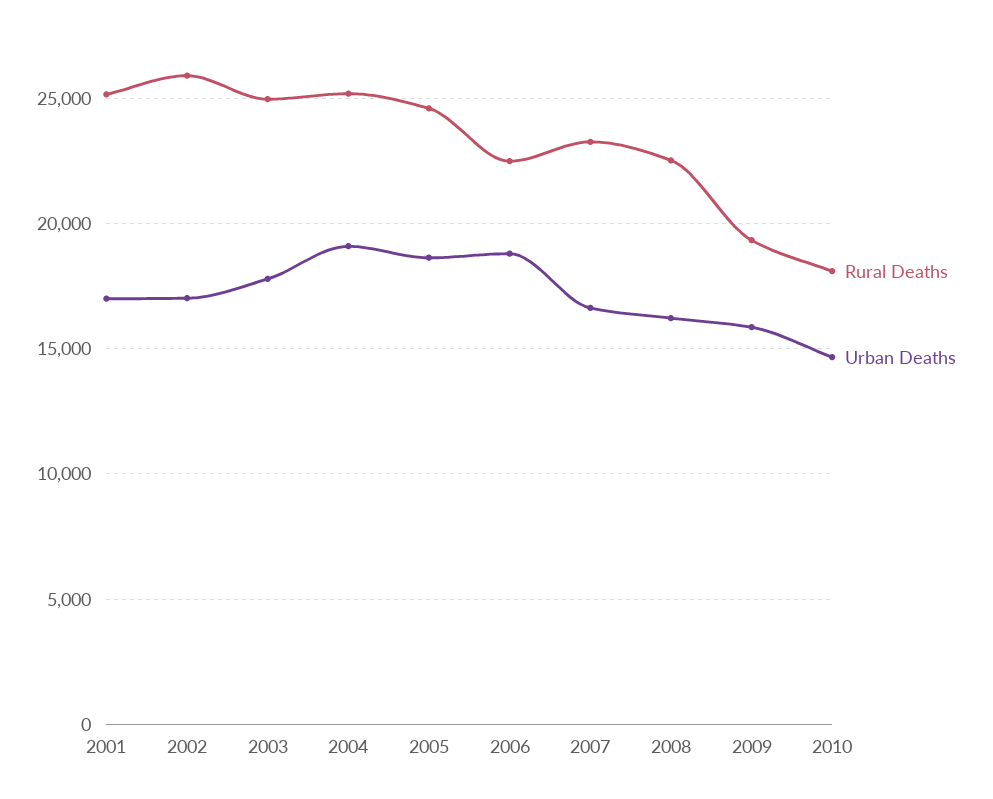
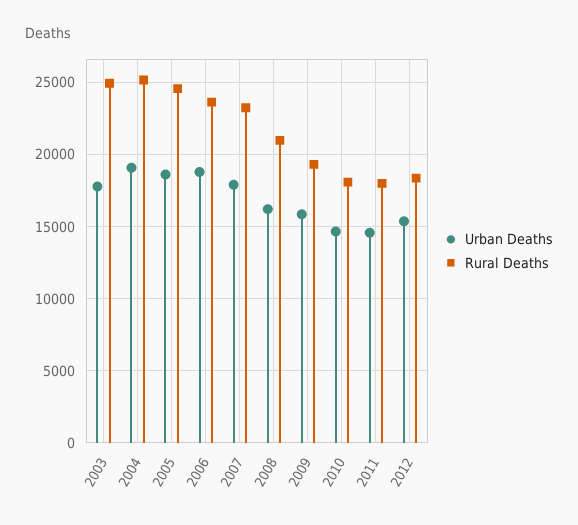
Rural Deaths, 2001: 25000 -> none
Urban Deaths, 2001: 17000 -> none
Rural Deaths, 2002: 26000 -> none
Urban Deaths, 2002: 17000 -> none
Rural Deaths, 2006: 22500 -> 23500
Urban Deaths, 2007: 16500 -> 18000
Rural Deaths, 2008: 22500 -> 21000
Urban Deaths, 2011: none -> 14500
Rural Deaths, 2011: none -> 18000
Urban Deaths, 2012: none -> 15500
Rural Deaths, 2012: none -> 18500

